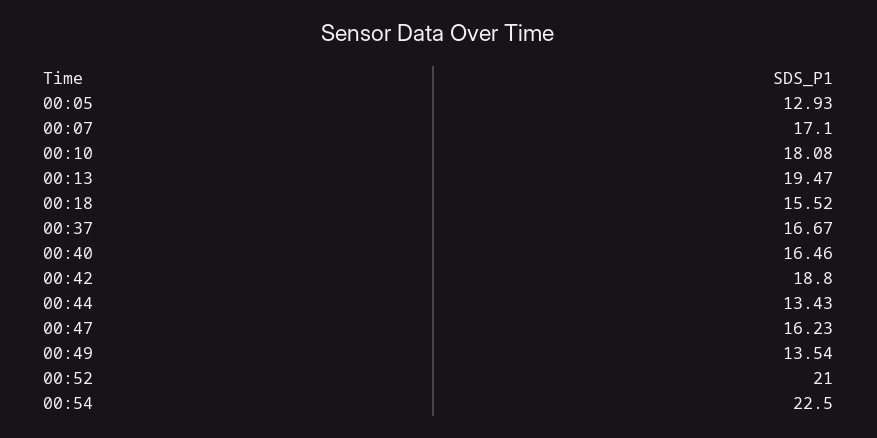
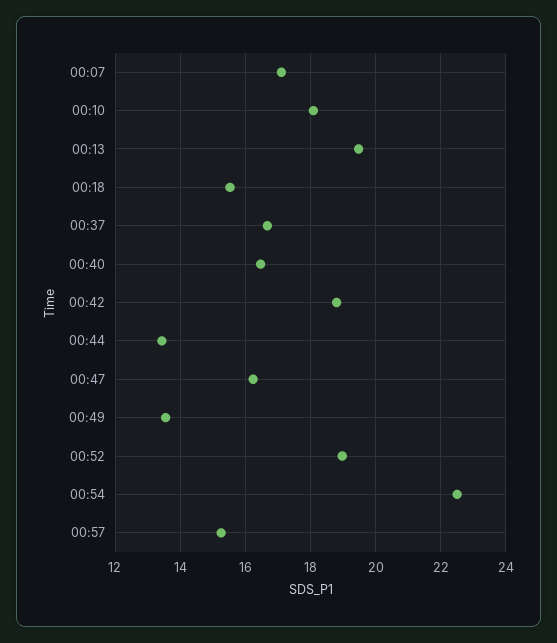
00:05: 12.93 -> none
00:52: 21 -> 19
00:57: none -> 15.2

